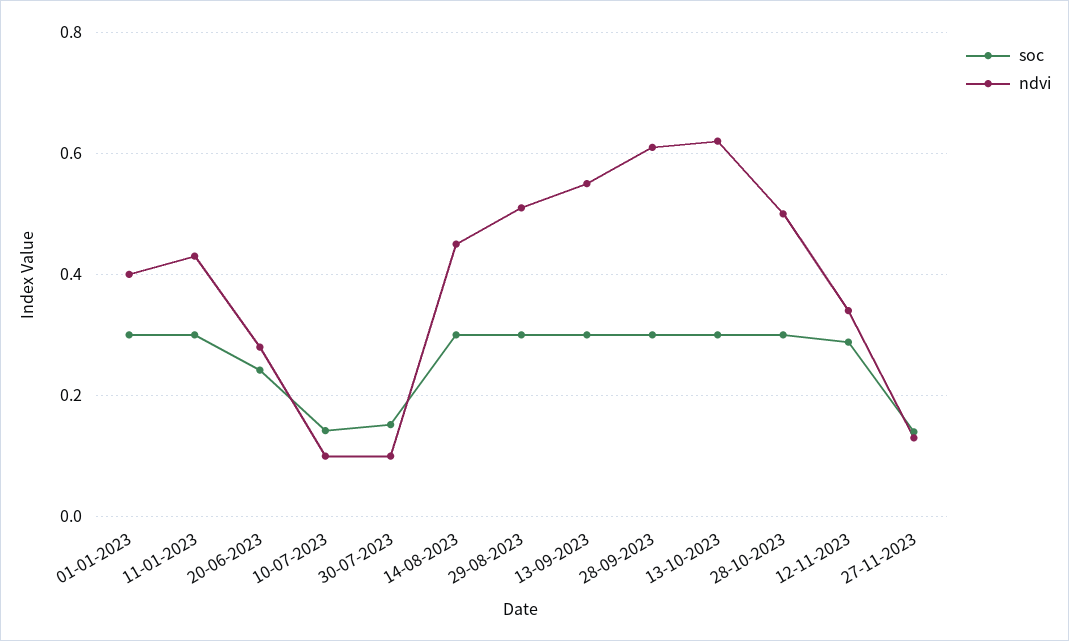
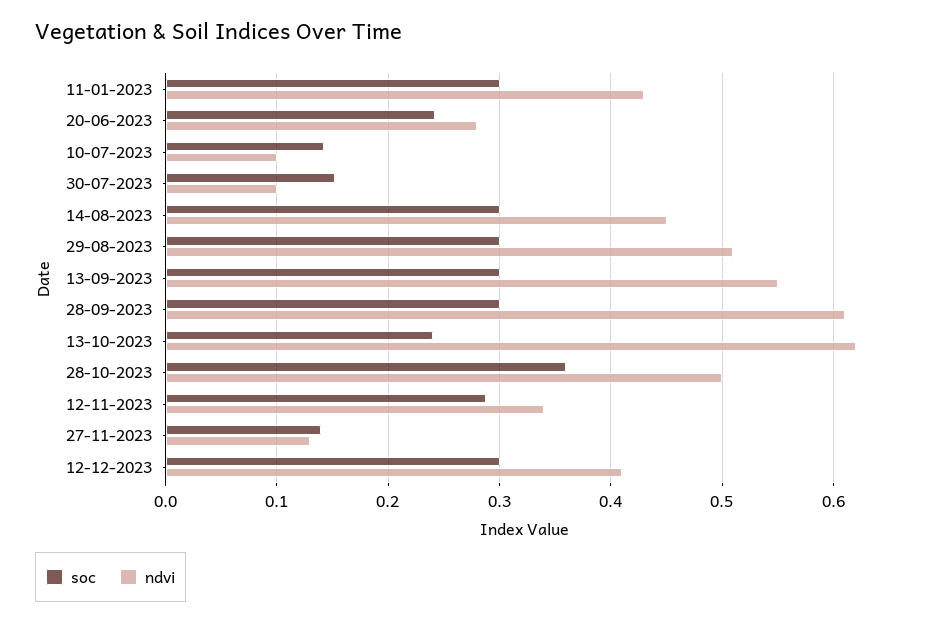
soc, 01-01-2023: 0.3 -> none
ndvi, 01-01-2023: 0.4 -> none
soc, 13-10-2023: 0.3 -> 0.24
soc, 28-10-2023: 0.3 -> 0.36
soc, 12-12-2023: none -> 0.3
ndvi, 12-12-2023: none -> 0.41

